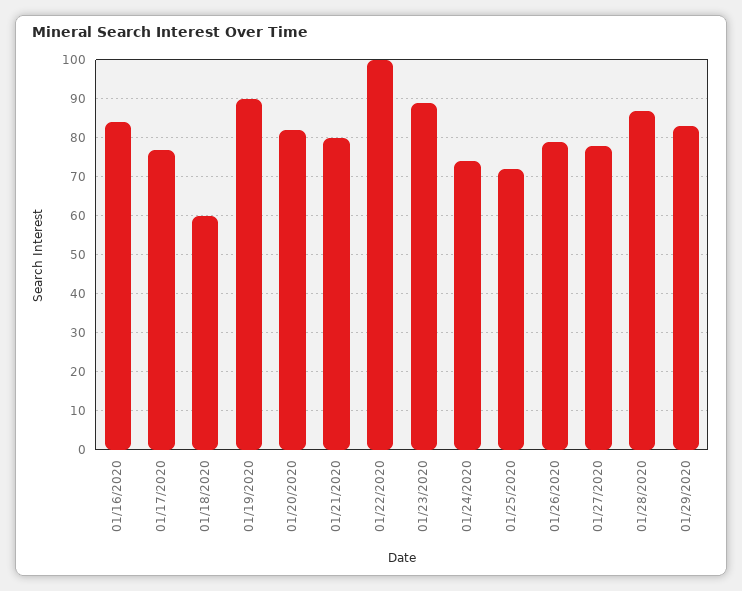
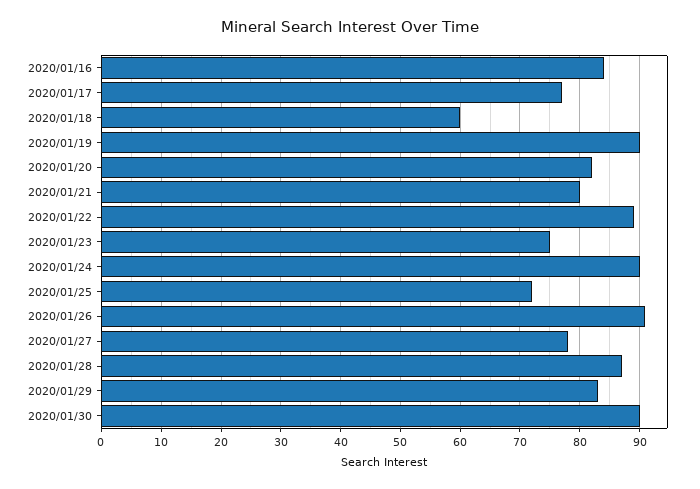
01/22/2020: 100 -> 90
01/23/2020: 90 -> 75
01/24/2020: 75 -> 90
01/26/2020: 80 -> 90
2020/01/30: none -> 90

